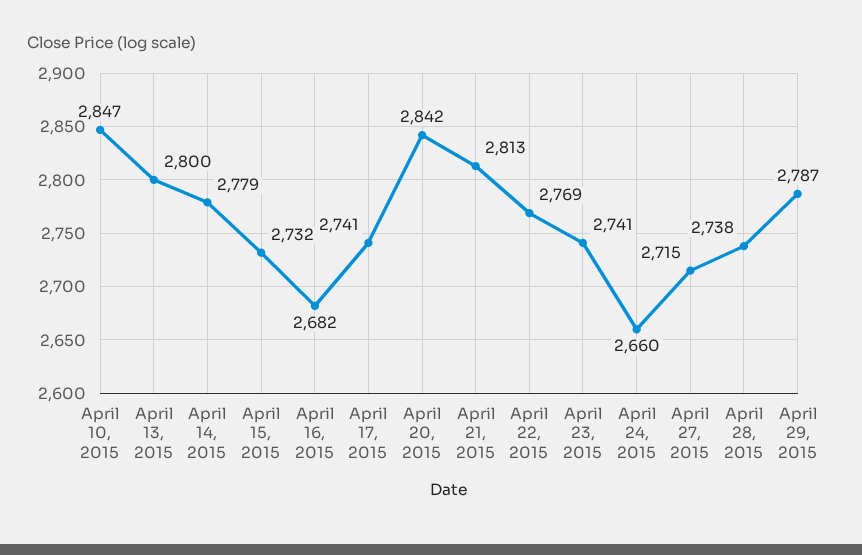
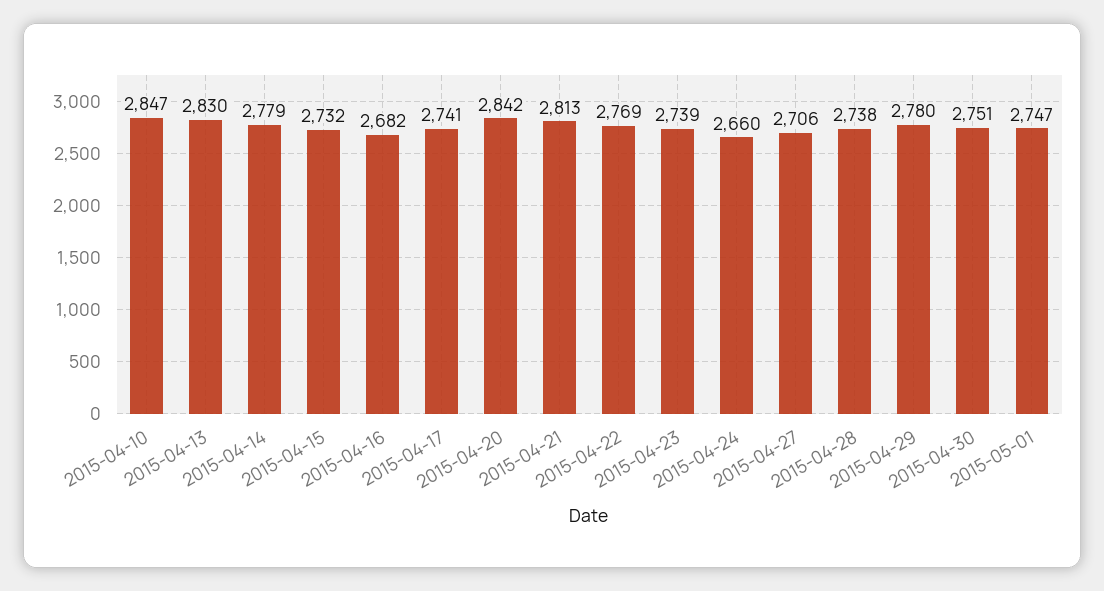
April 13, 2015: 2800 -> 2830
April 23, 2015: 2741 -> 2739
April 27, 2015: 2715 -> 2706
April 29, 2015: 2787 -> 2780
2015-04-30: none -> 2751
2015-05-01: none -> 2747

